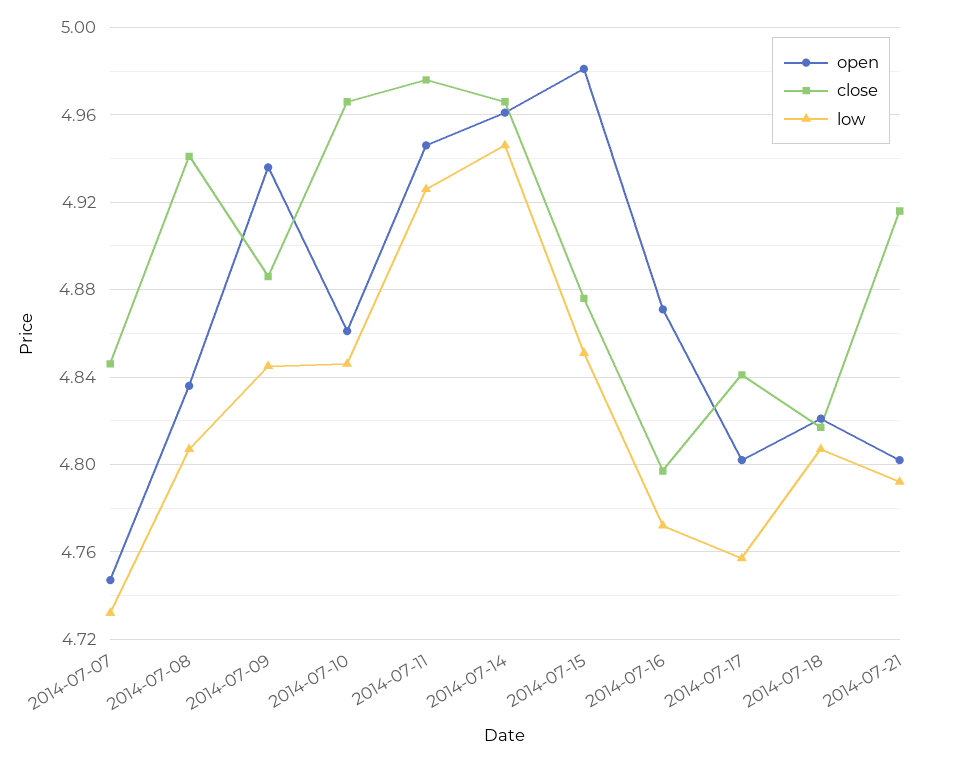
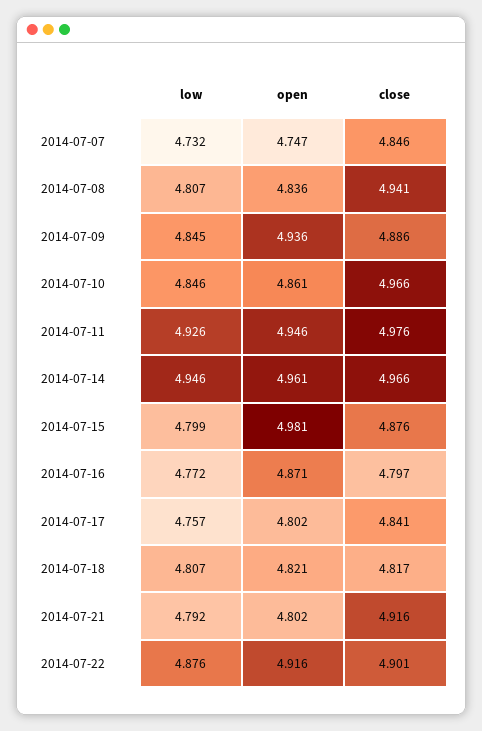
low, 2014-07-15: 4.85 -> 4.799
low, 2014-07-22: none -> 4.876
open, 2014-07-22: none -> 4.916
close, 2014-07-22: none -> 4.901

